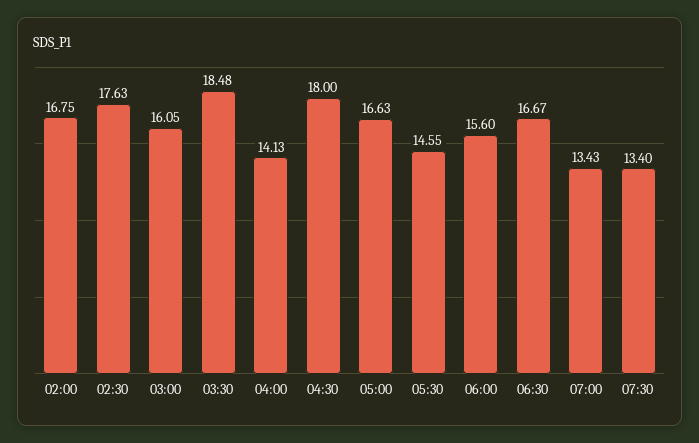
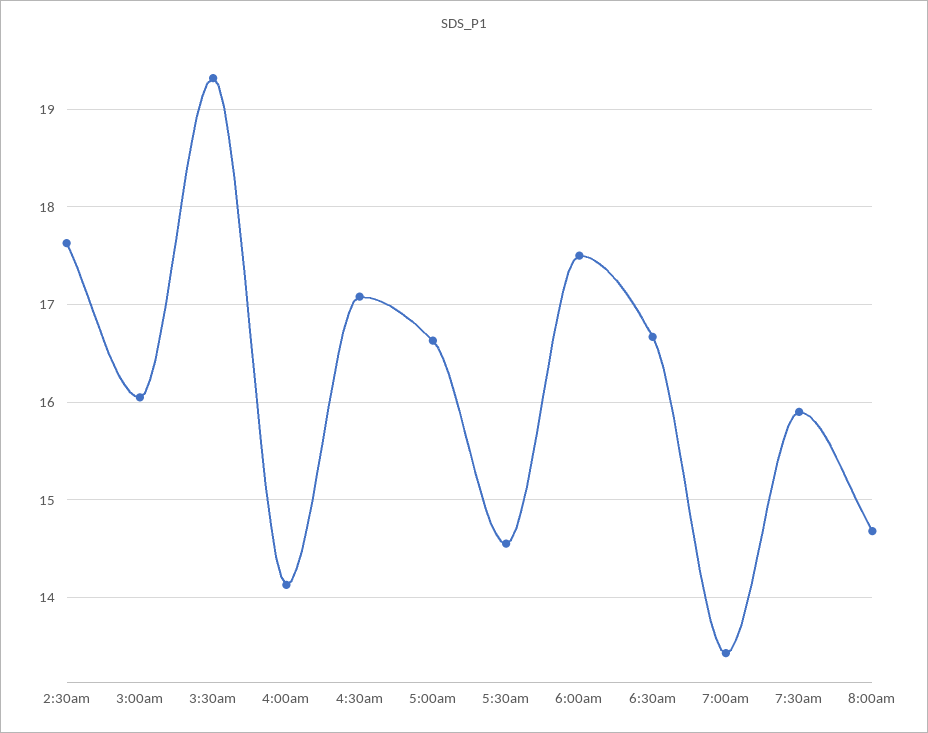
02:00: 16.75 -> none
03:30: 18.48 -> 19.3
04:30: 18 -> 17.1
06:00: 15.6 -> 17.5
07:30: 13.4 -> 15.9
8:00am: none -> 14.7

